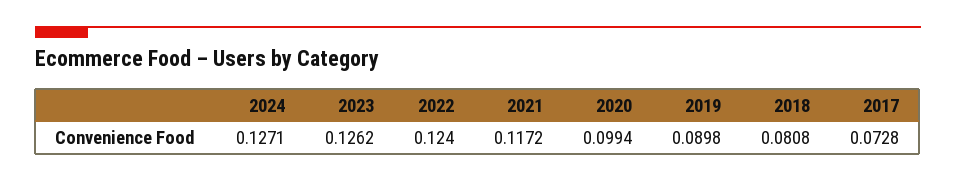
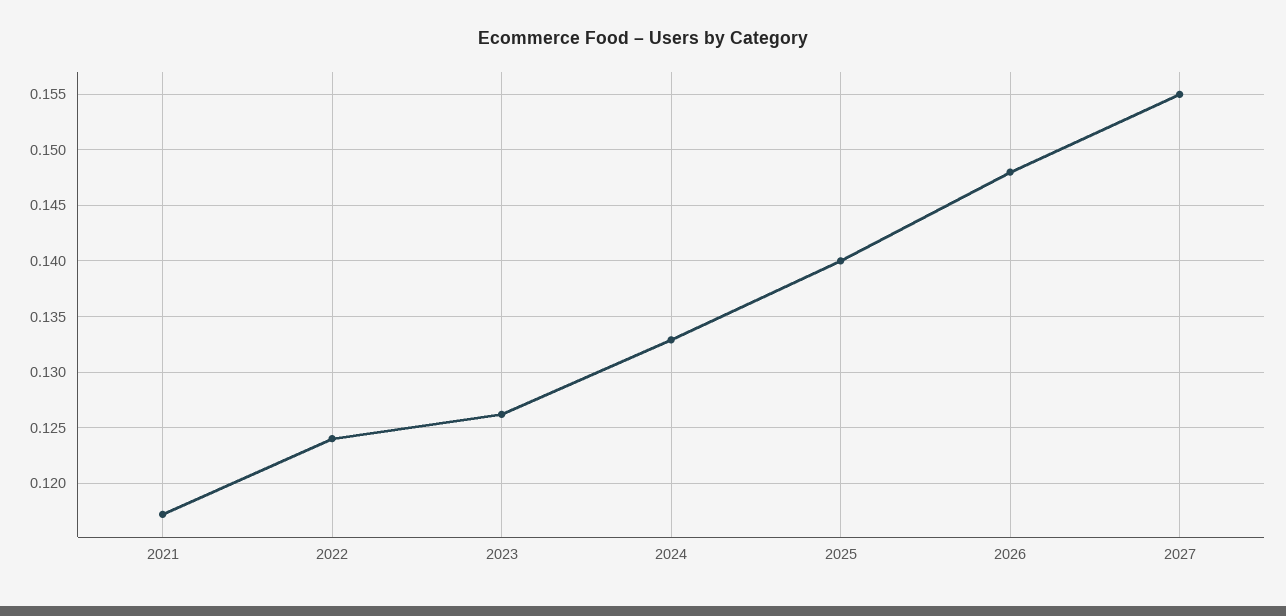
2024: 0.1271 -> 0.133
2020: 0.0994 -> none
2019: 0.0898 -> none
2018: 0.0808 -> none
2017: 0.0728 -> none
2025: none -> 0.14
2026: none -> 0.148
2027: none -> 0.155

